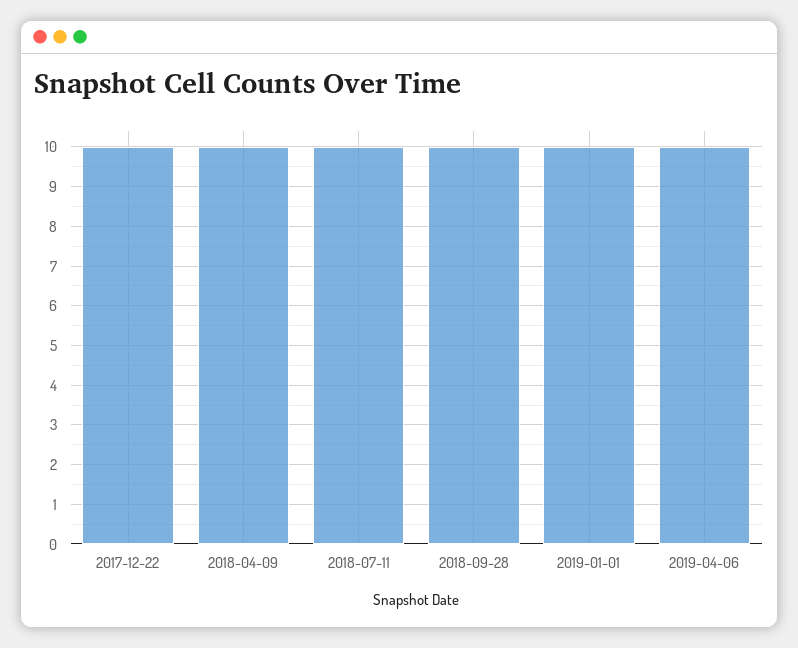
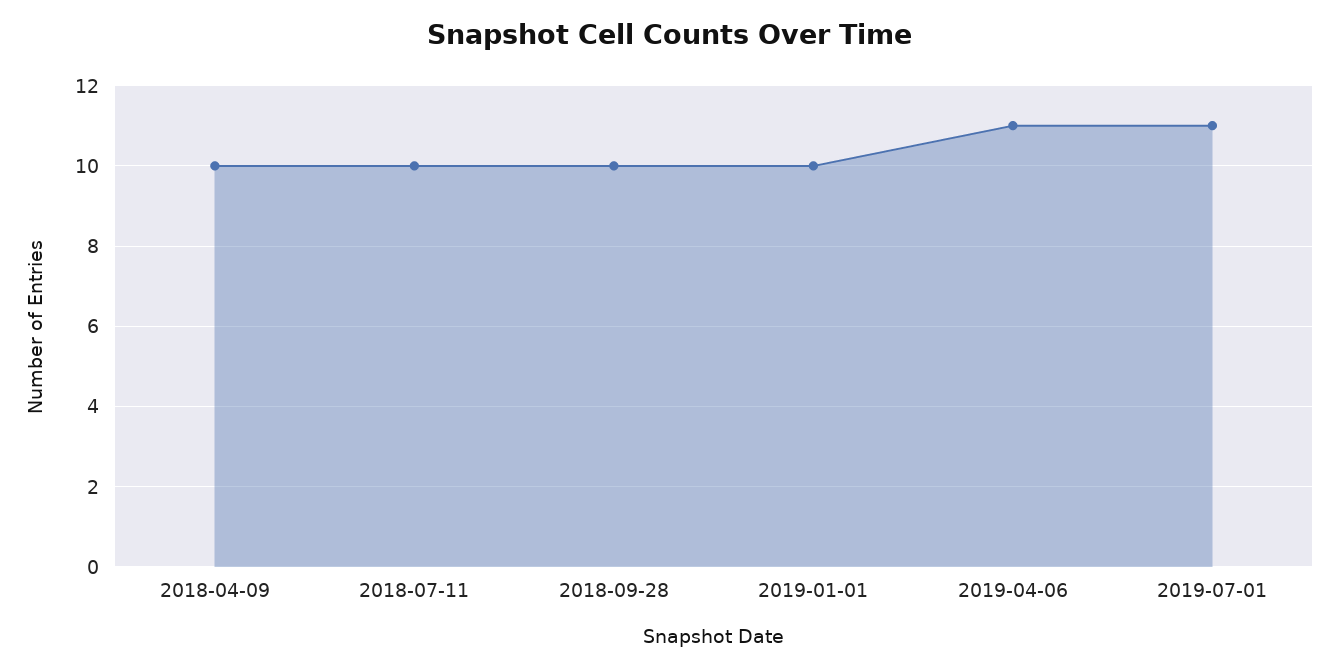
2017-12-22: 10 -> none
2019-04-06: 10 -> 11
2019-07-01: none -> 11

